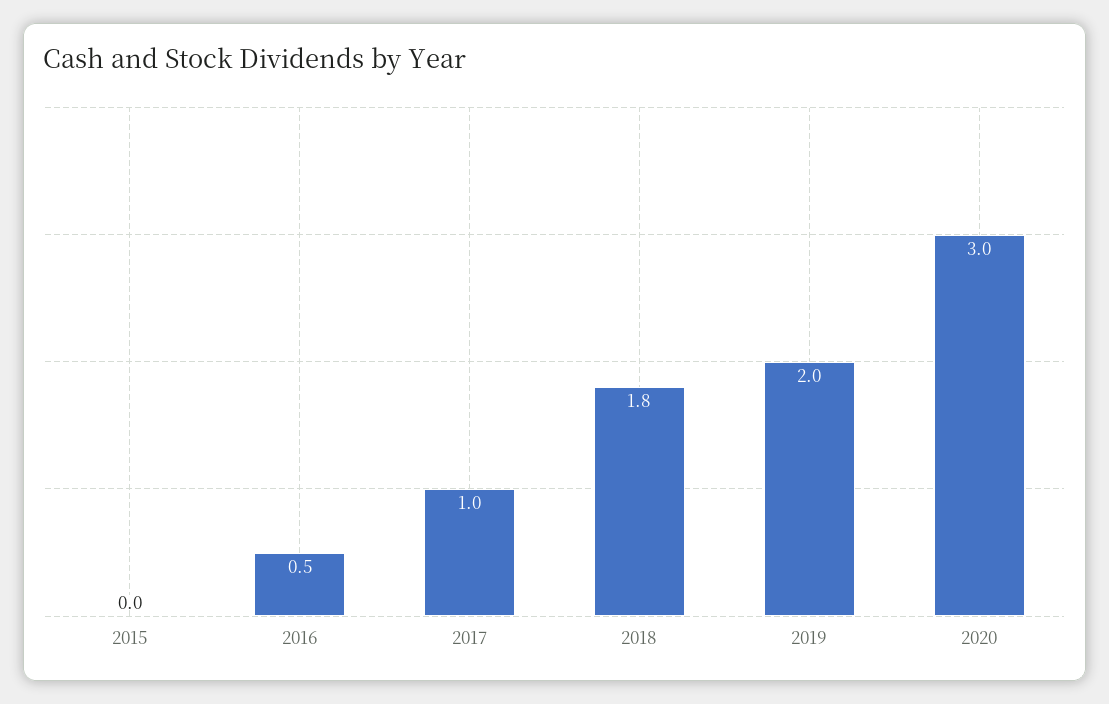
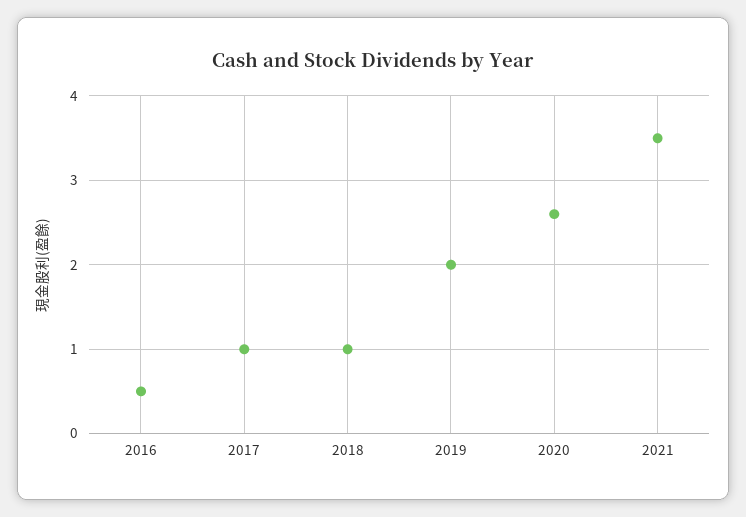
2015: 0 -> none
2018: 1.8 -> 1
2020: 3 -> 2.6
2021: none -> 3.5

